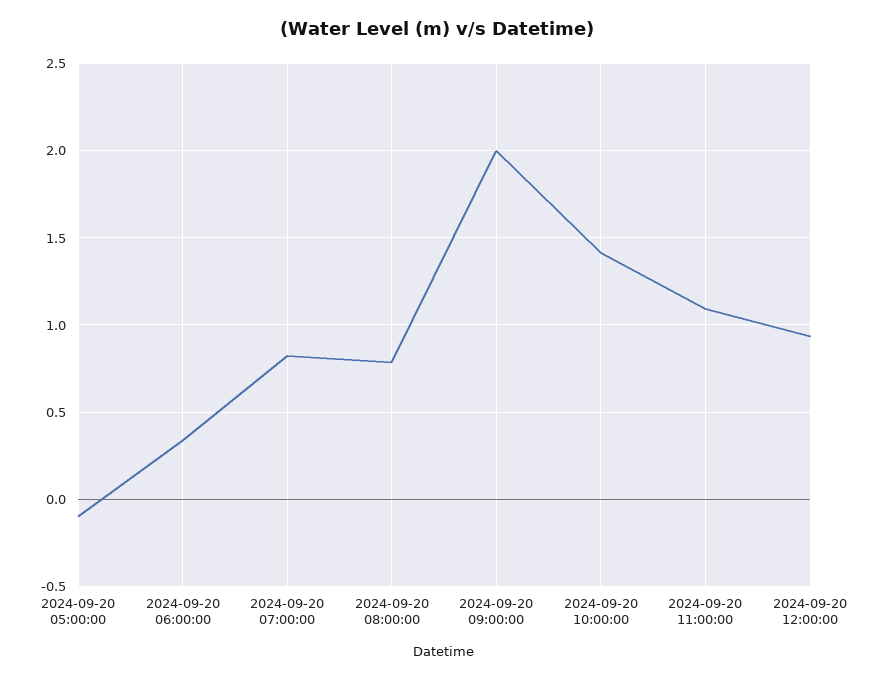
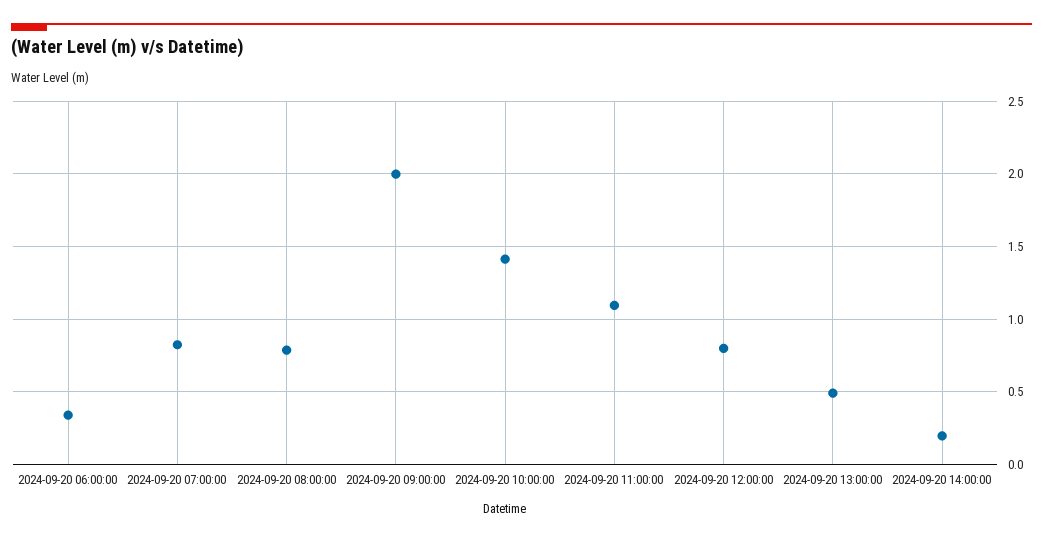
2024-09-20 05:00:00: -0.1 -> none
2024-09-20 12:00:00: 0.95 -> 0.8
2024-09-20 13:00:00: none -> 0.5
2024-09-20 14:00:00: none -> 0.2

